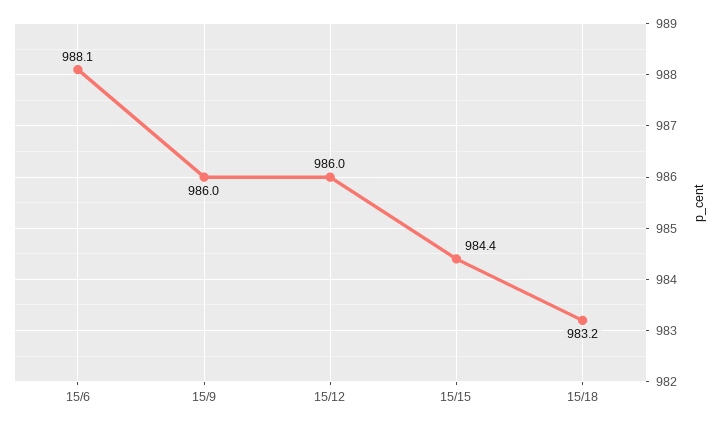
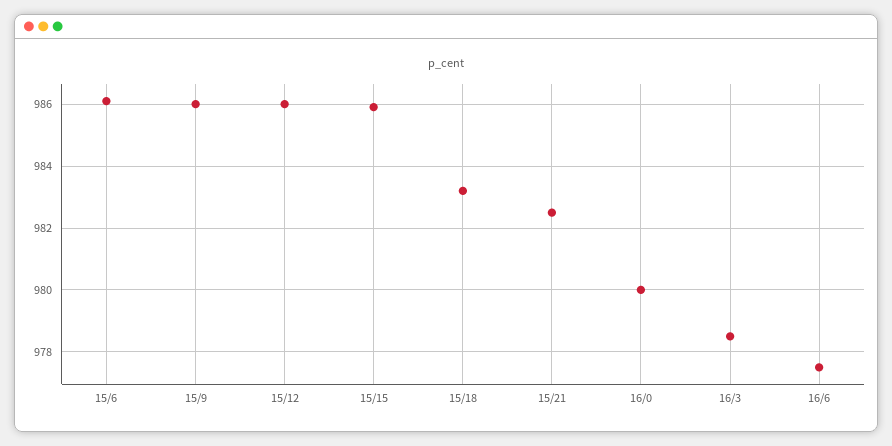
15/6: 988.1 -> 986
15/15: 984.4 -> 986
15/21: none -> 982.5
16/0: none -> 980
16/3: none -> 978.5
16/6: none -> 977.5

